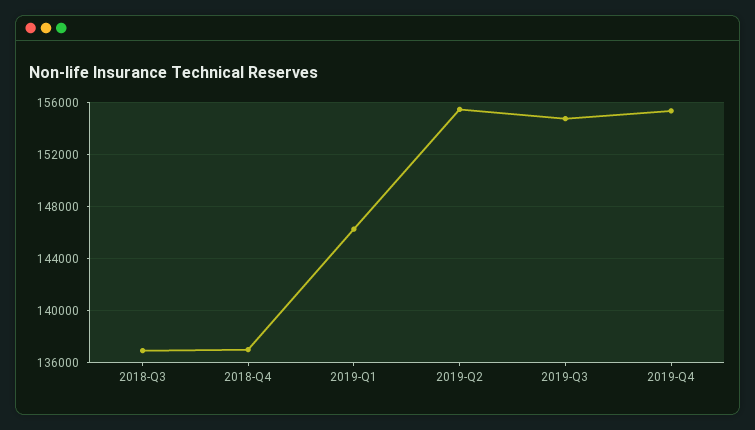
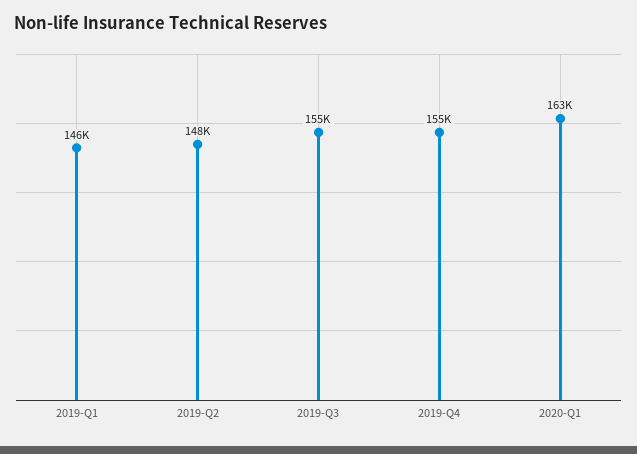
2018-Q3: 137000 -> none
2018-Q4: 137000 -> none
2019-Q2: 155500 -> 148000
2020-Q1: none -> 163000

